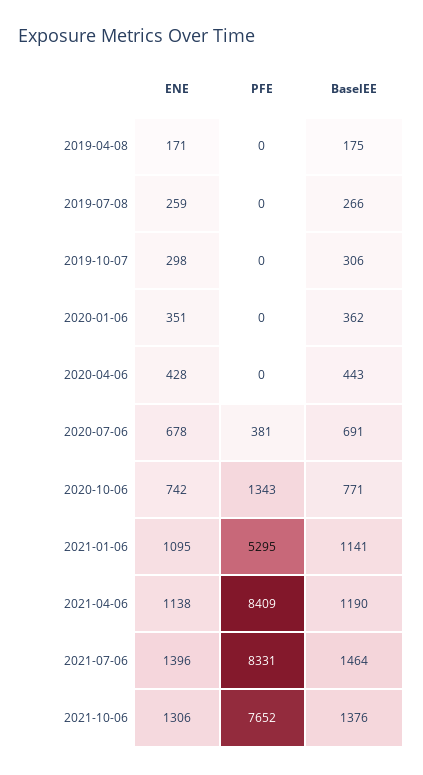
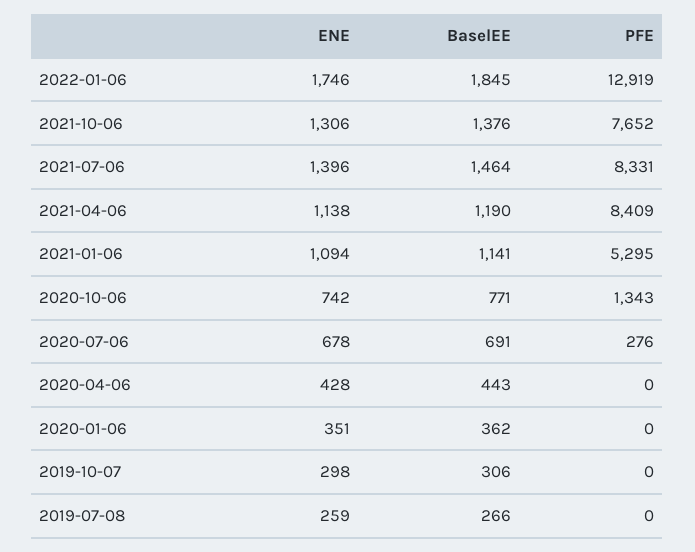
ENE, 2019-04-08: 171 -> none
PFE, 2019-04-08: 0 -> none
BaselEE, 2019-04-08: 175 -> none
PFE, 2020-07-06: 381 -> 276
ENE, 2021-01-06: 1095 -> 1094
ENE, 2022-01-06: none -> 1746
BaselEE, 2022-01-06: none -> 1845
PFE, 2022-01-06: none -> 12919

